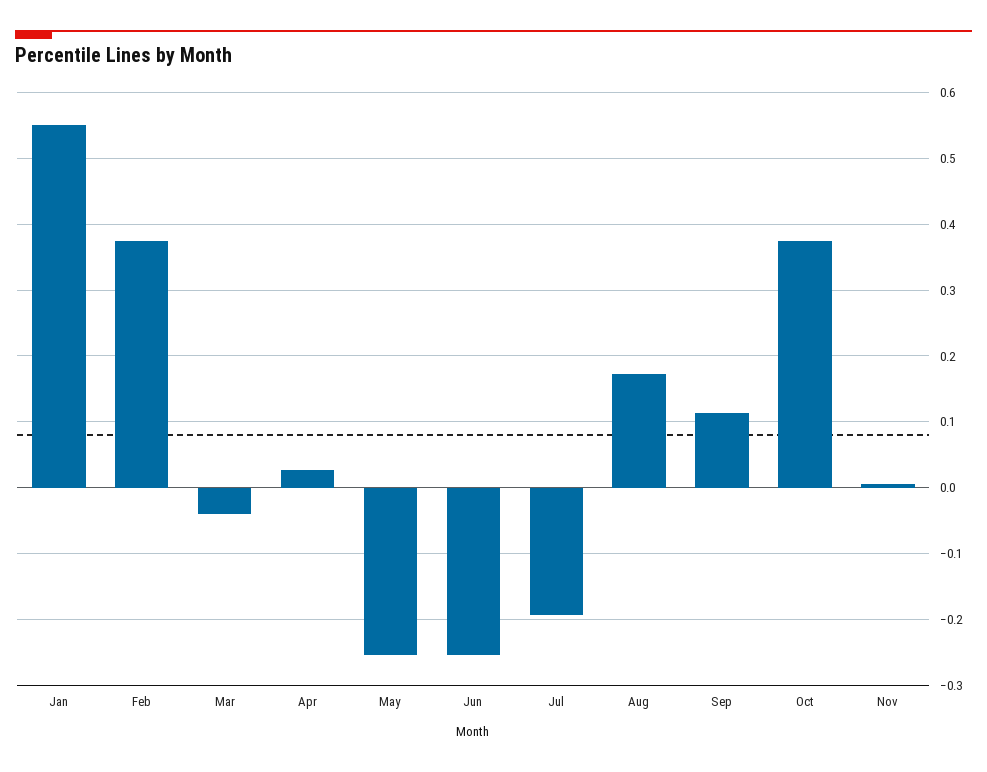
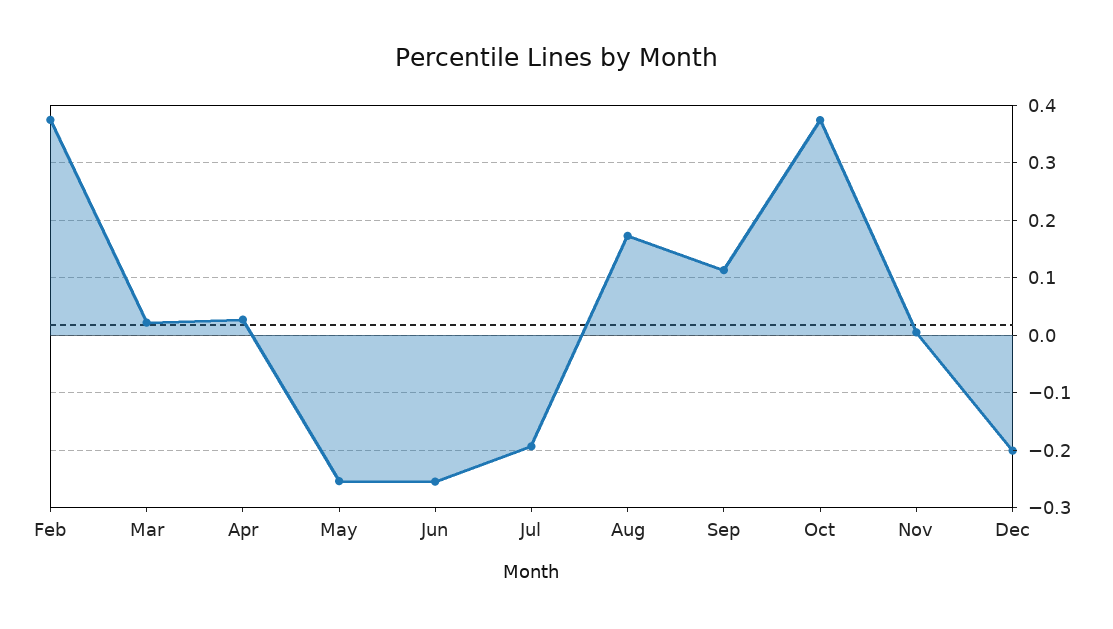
Jan: 0.55 -> none
Mar: -0.04 -> 0.02
Dec: none -> -0.2

